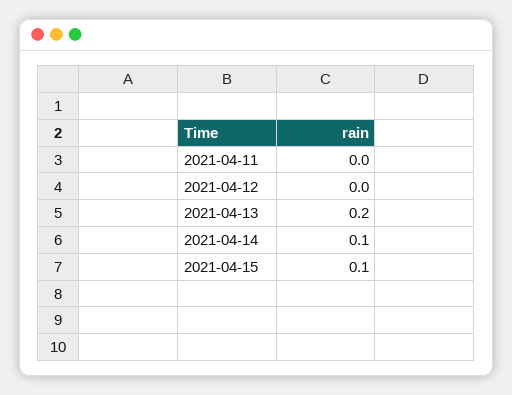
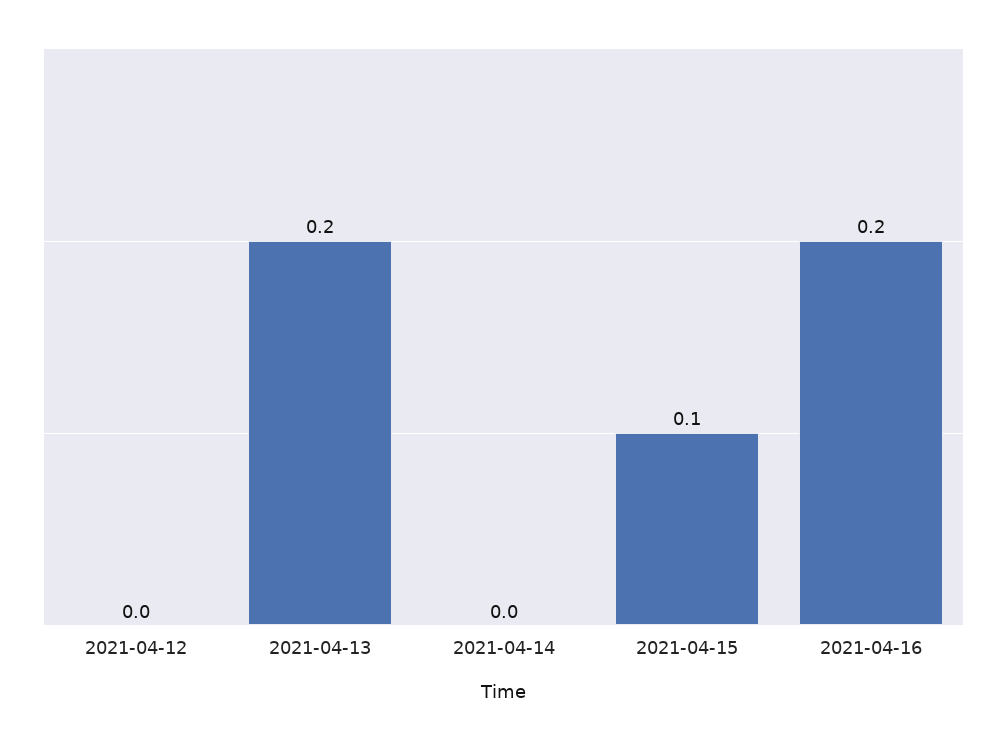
2021-04-11: 0 -> none
2021-04-14: 0.1 -> 0
2021-04-16: none -> 0.2

